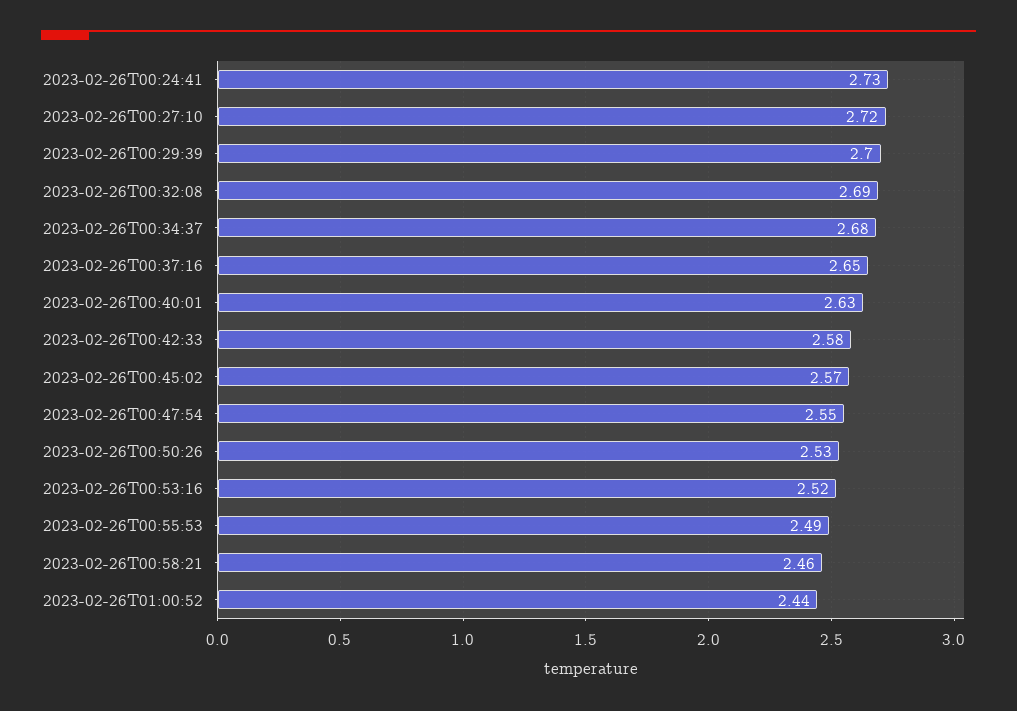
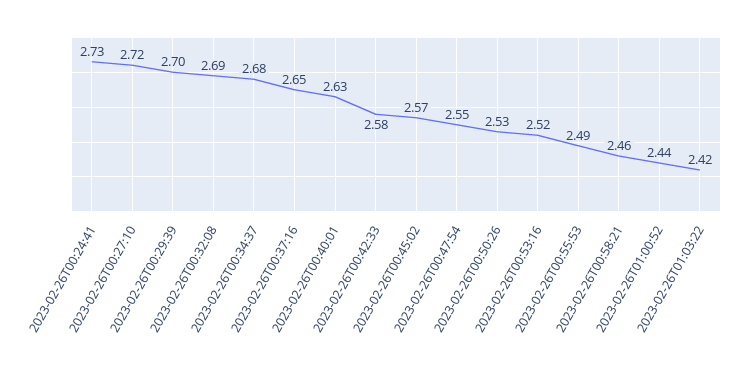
2023-02-26T01:03:22: none -> 2.42

